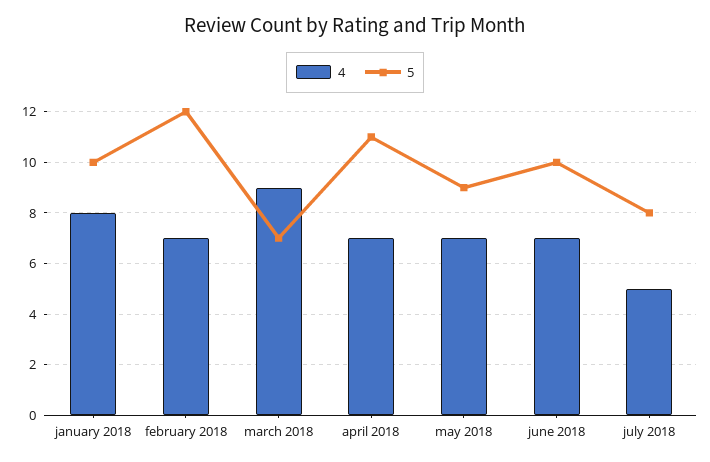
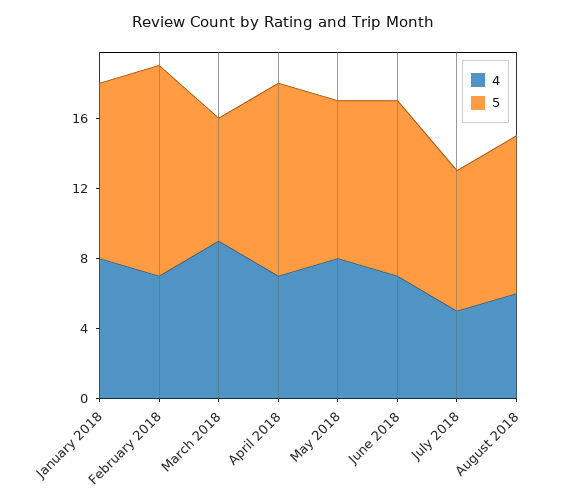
4, may 2018: 7 -> 8
4, August 2018: none -> 6
5, August 2018: none -> 9

